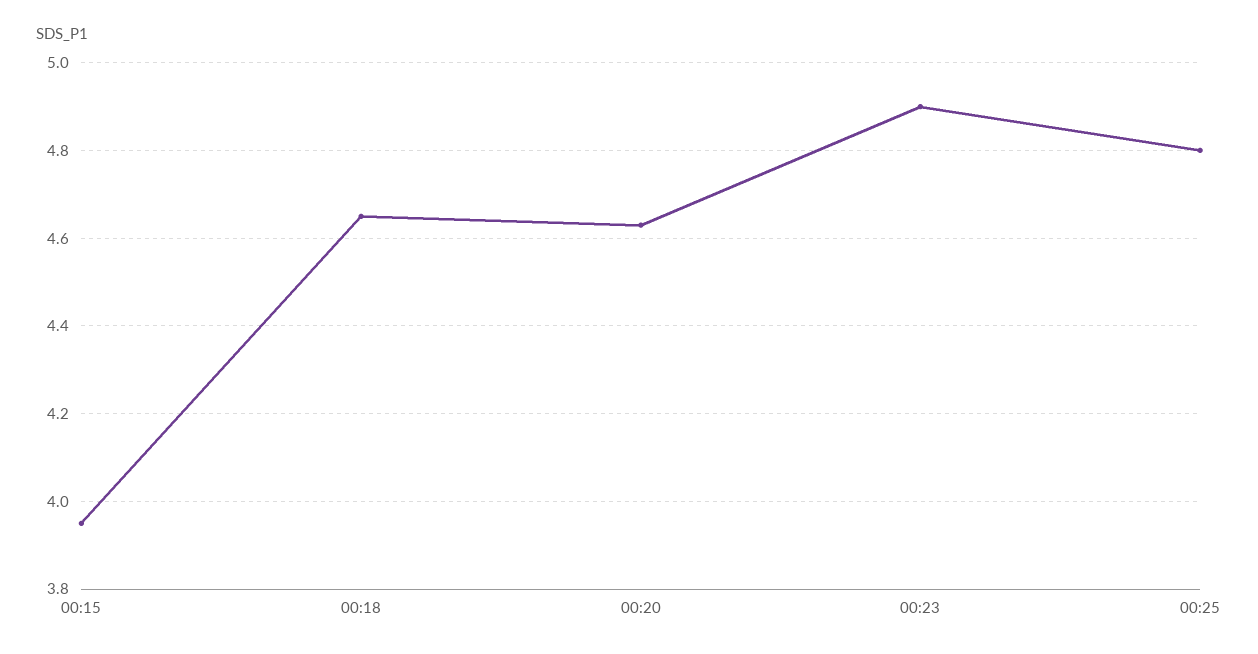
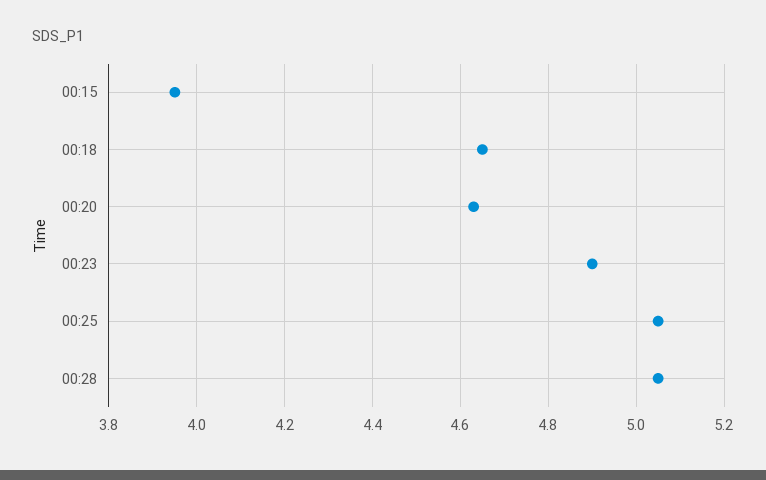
00:25: 4.8 -> 5.05
00:28: none -> 5.05

